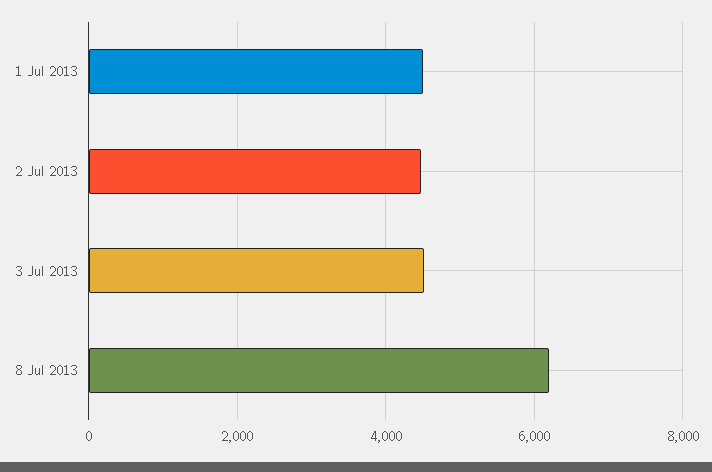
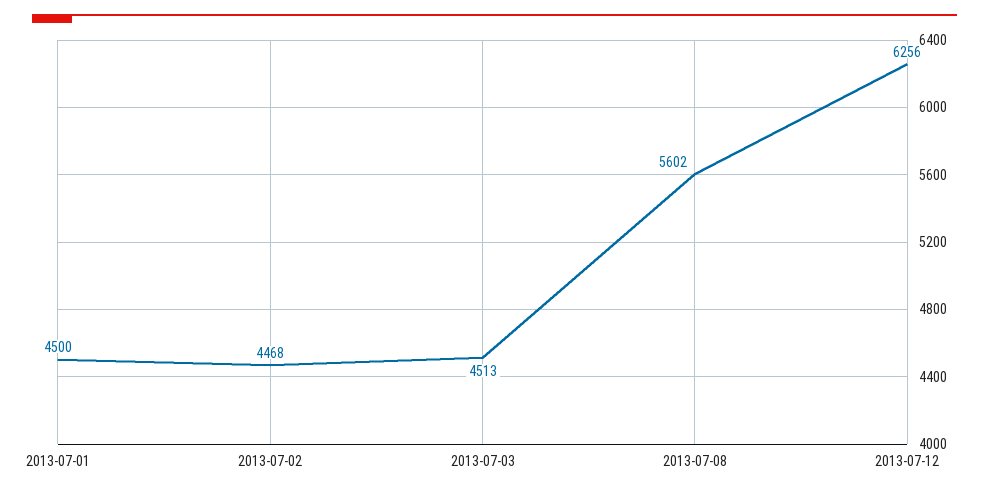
8 Jul 2013: 6200 -> 5602
2013-07-12: none -> 6256

